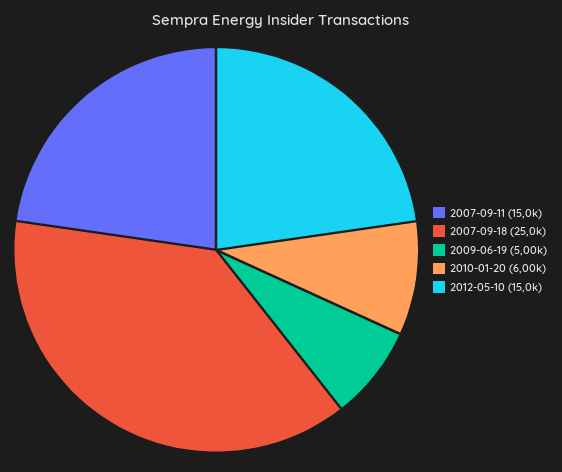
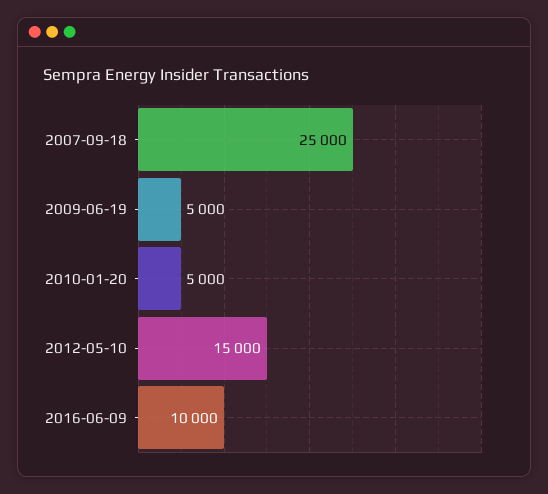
2007-09-11: 15000 -> none
2010-01-20: 6000 -> 5000
2016-06-09: none -> 10000

